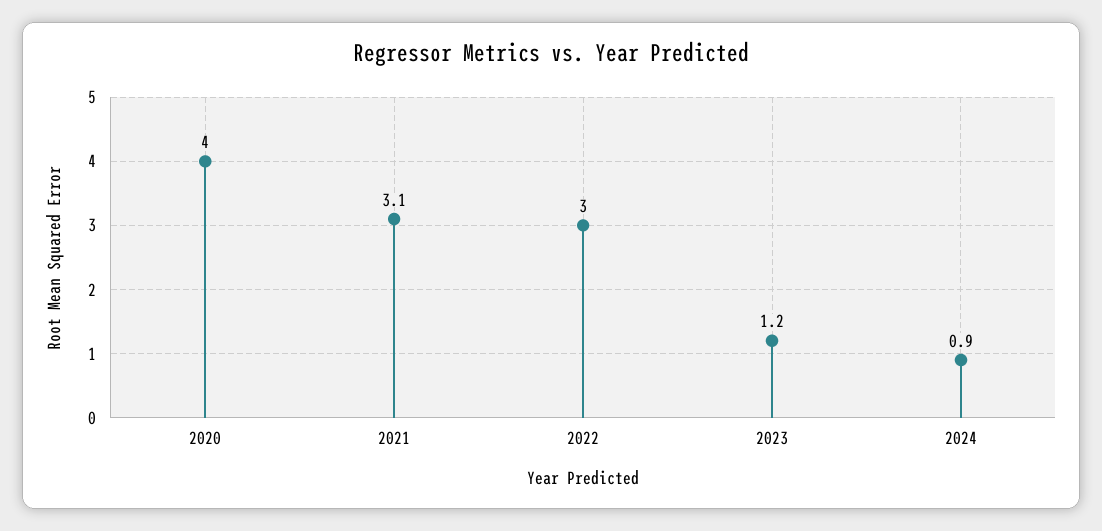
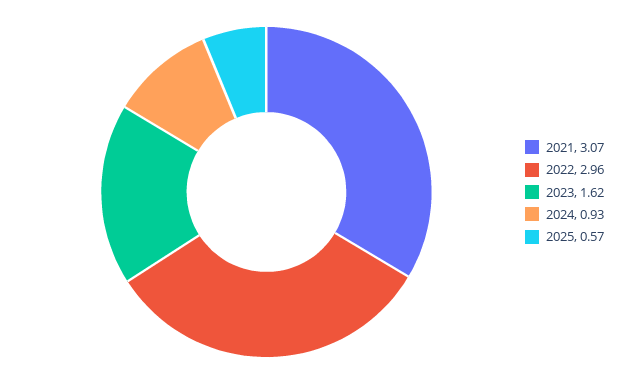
2020: 4 -> none
2023: 1.2 -> 1.62
2025: none -> 0.57

